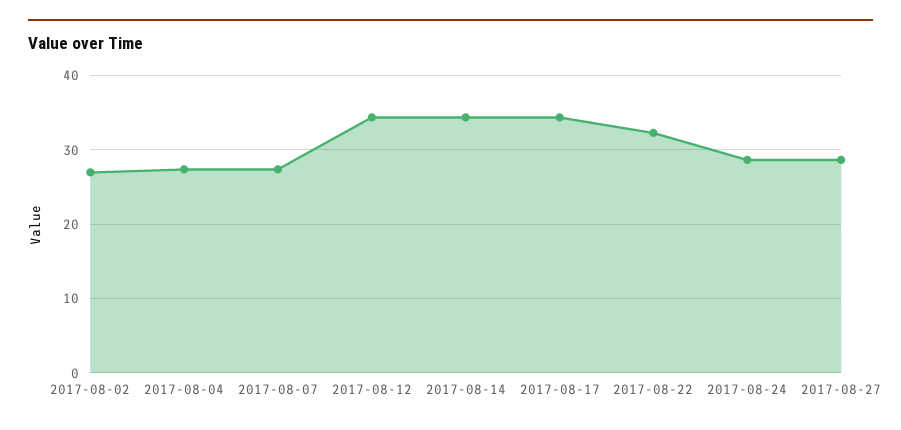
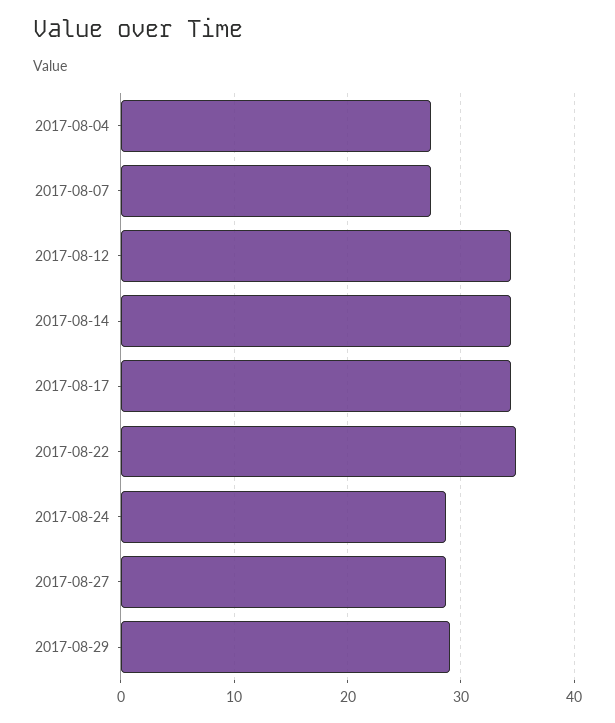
2017-08-02: 27 -> none
2017-08-22: 32 -> 35
2017-08-29: none -> 29

